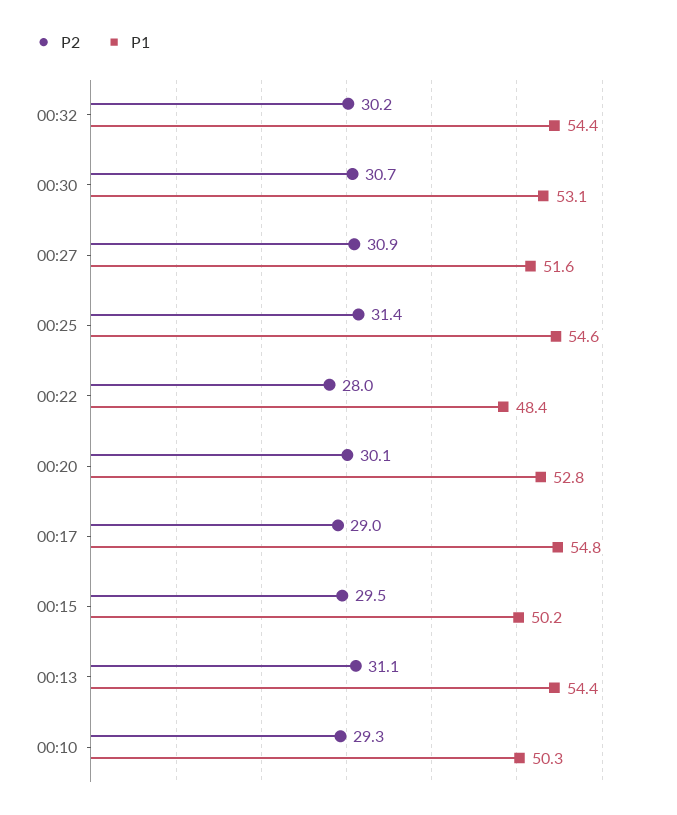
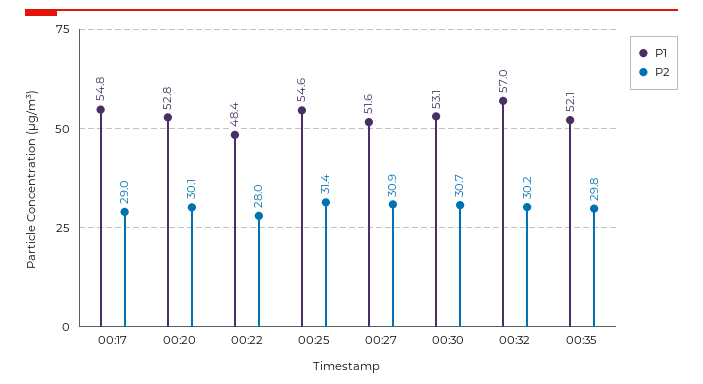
P1, 00:32: 54.4 -> 57
P2, 00:15: 29.5 -> none
P1, 00:15: 50.2 -> none
P2, 00:13: 31.1 -> none
P1, 00:13: 54.4 -> none
P2, 00:10: 29.3 -> none
P1, 00:10: 50.3 -> none
P1, 00:35: none -> 52.1
P2, 00:35: none -> 29.8

